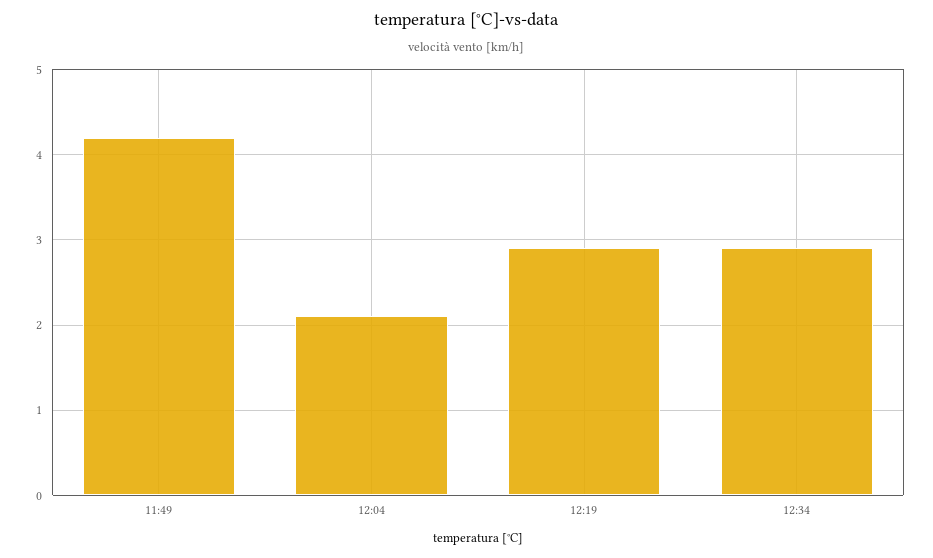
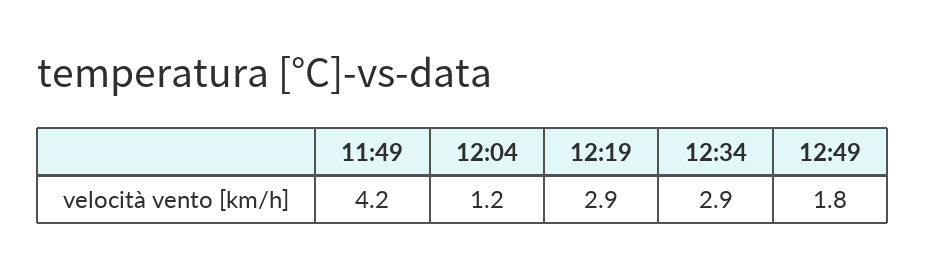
12:04: 2.1 -> 1.2
12:49: none -> 1.8

